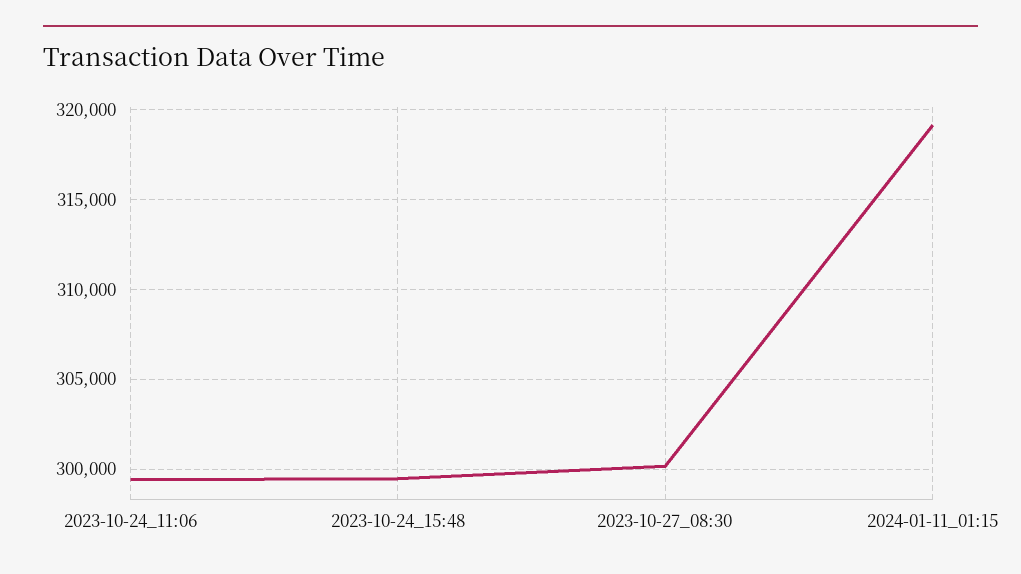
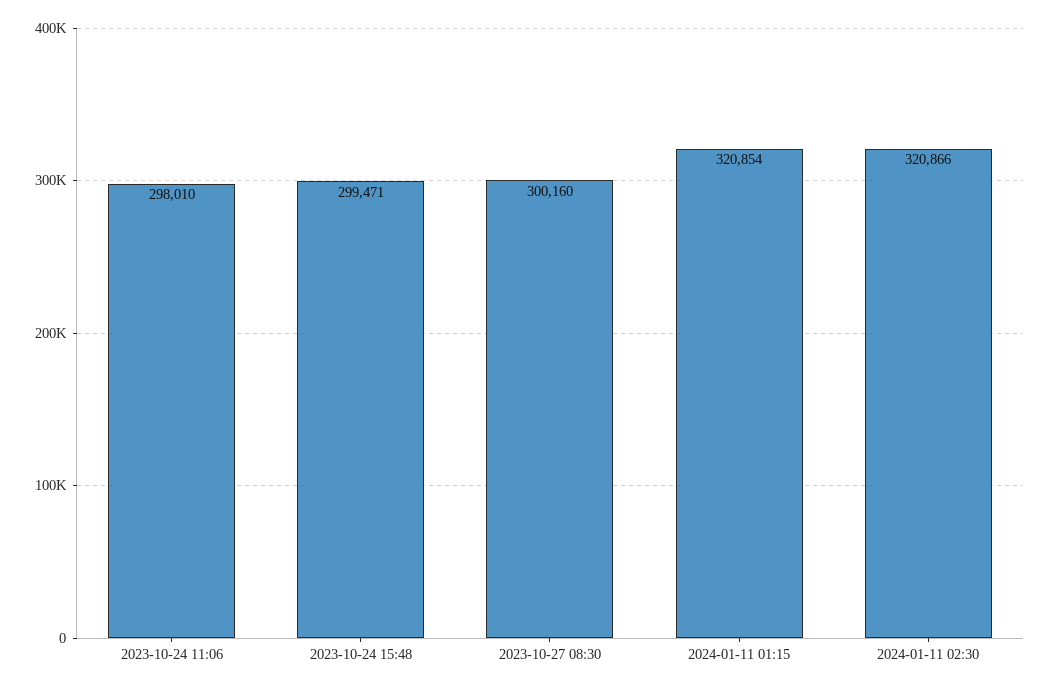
2023-10-24_11:06: 299500 -> 298010
2024-01-11_01:15: 319000 -> 320854
2024-01-11 02:30: none -> 320866

